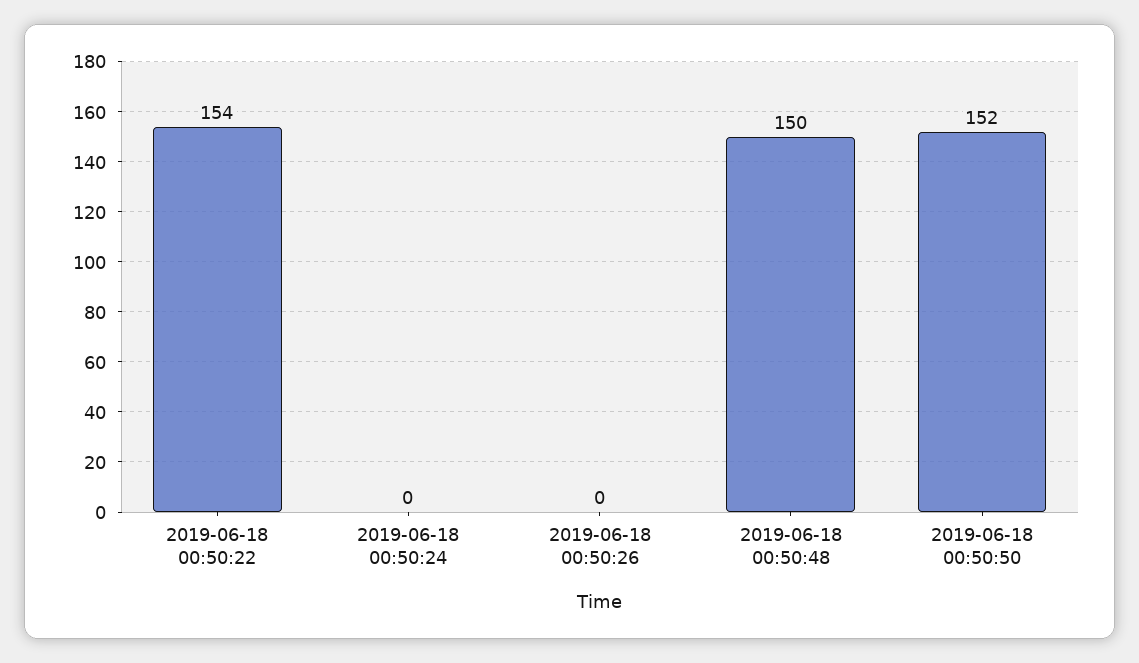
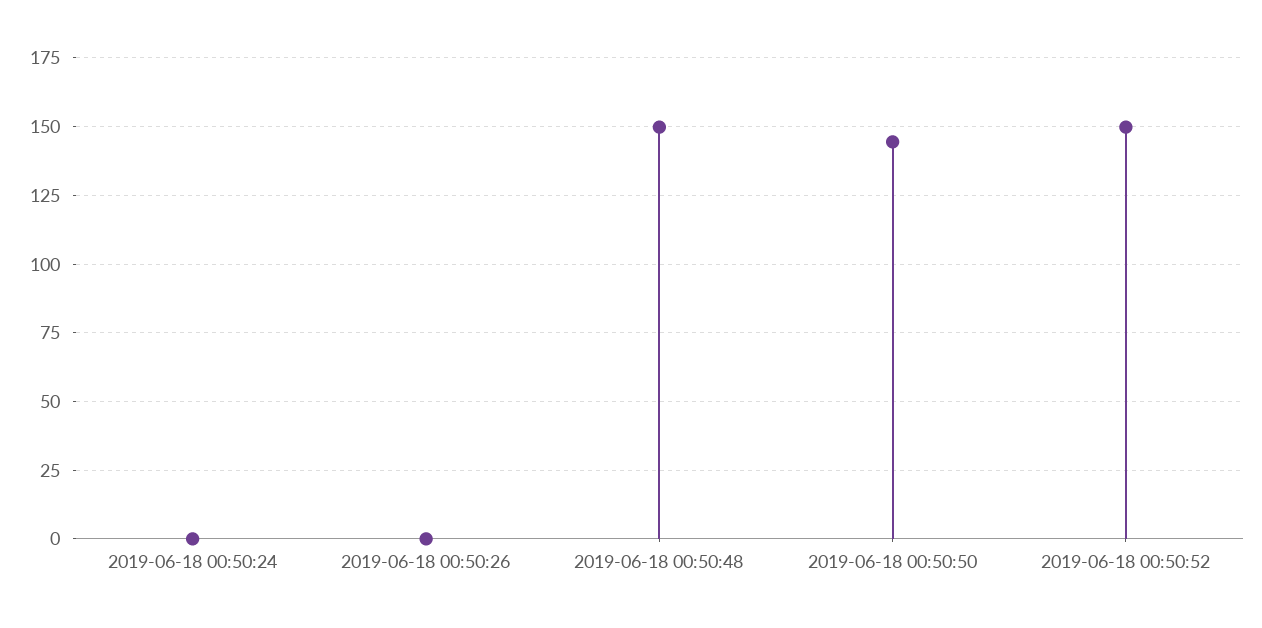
2019-06-18 00:50:22: 154 -> none
2019-06-18 00:50:50: 152 -> 145
2019-06-18 00:50:52: none -> 150

